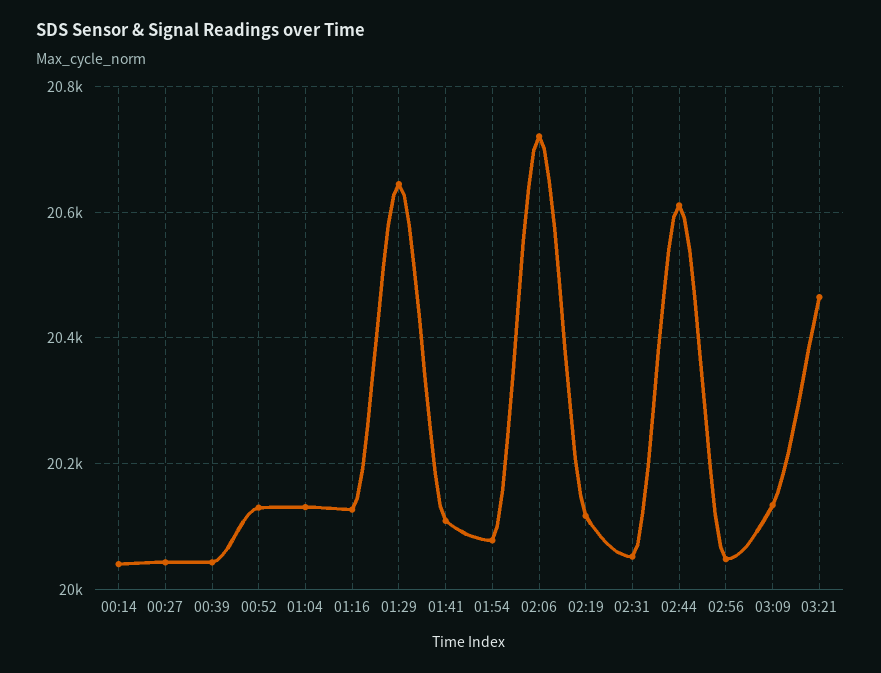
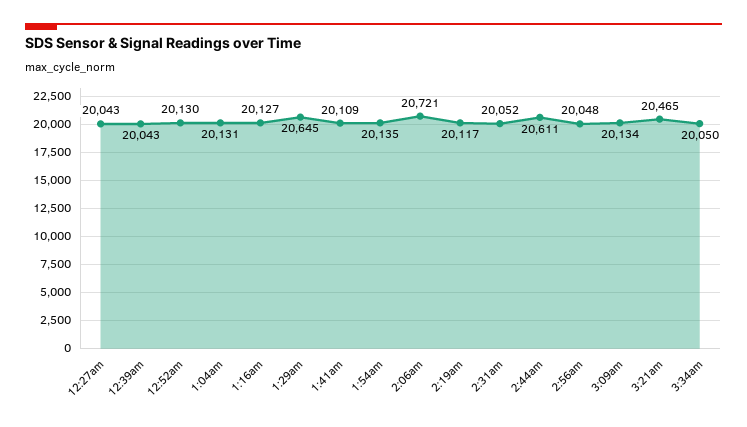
00:14: 20040 -> none
01:54: 20080 -> 20135
3:34am: none -> 20050

